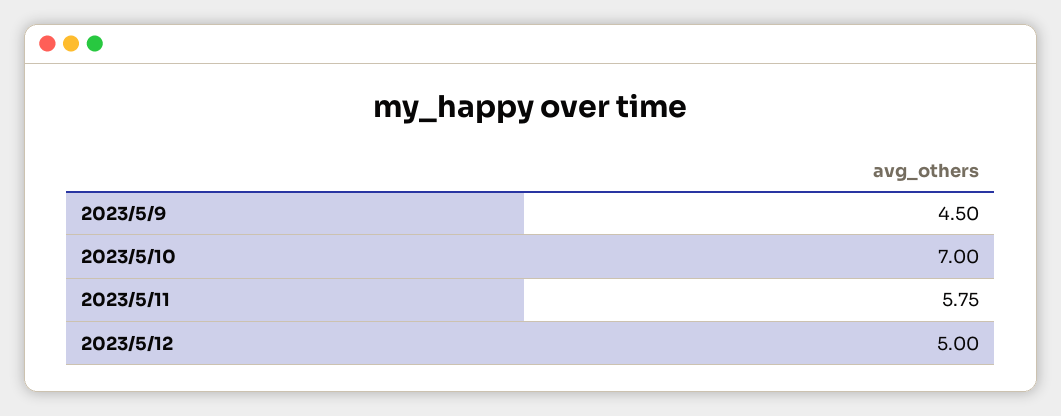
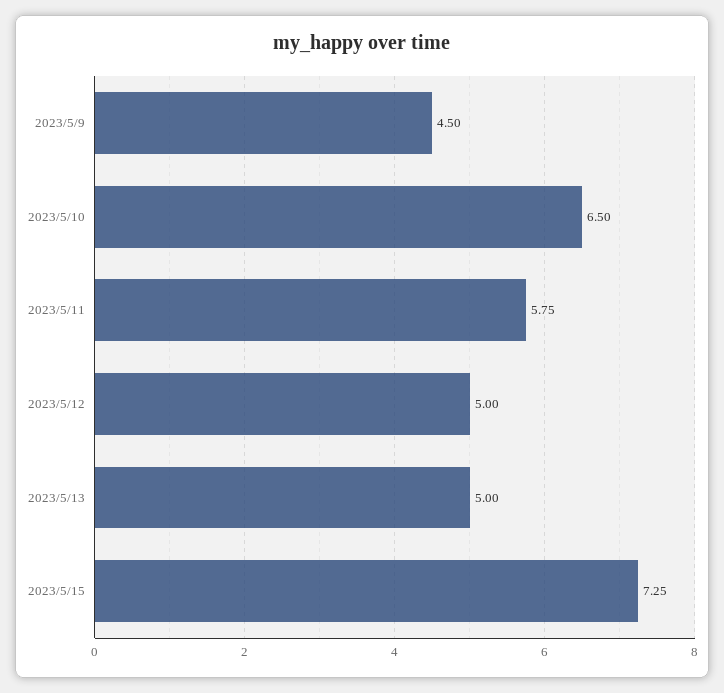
2023/5/10: 7 -> 6.5
2023/5/13: none -> 5
2023/5/15: none -> 7.25

